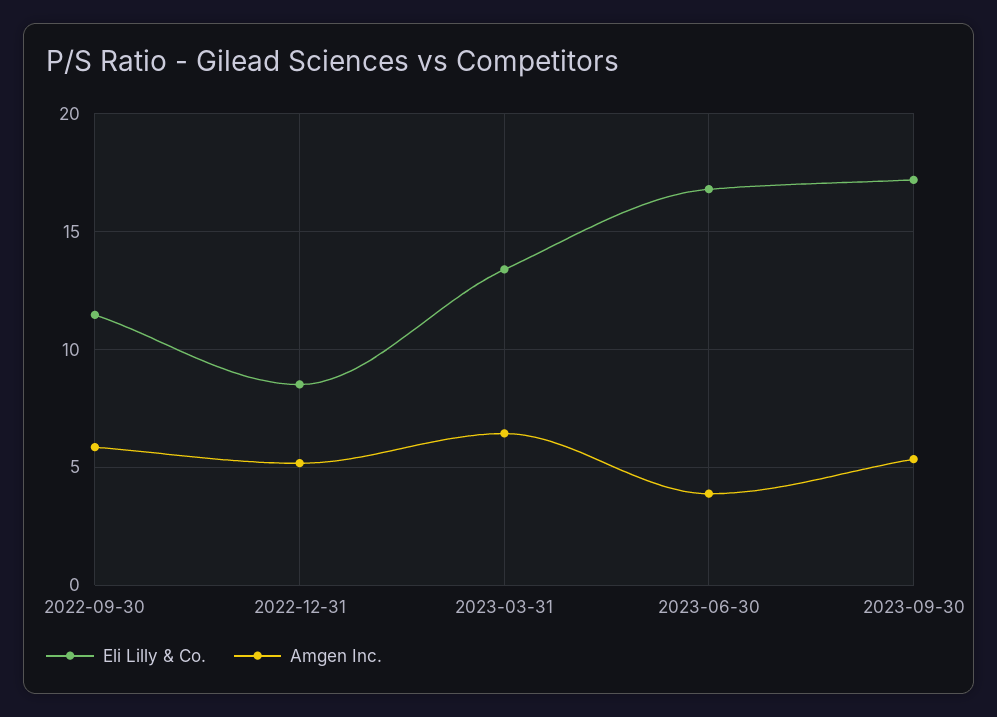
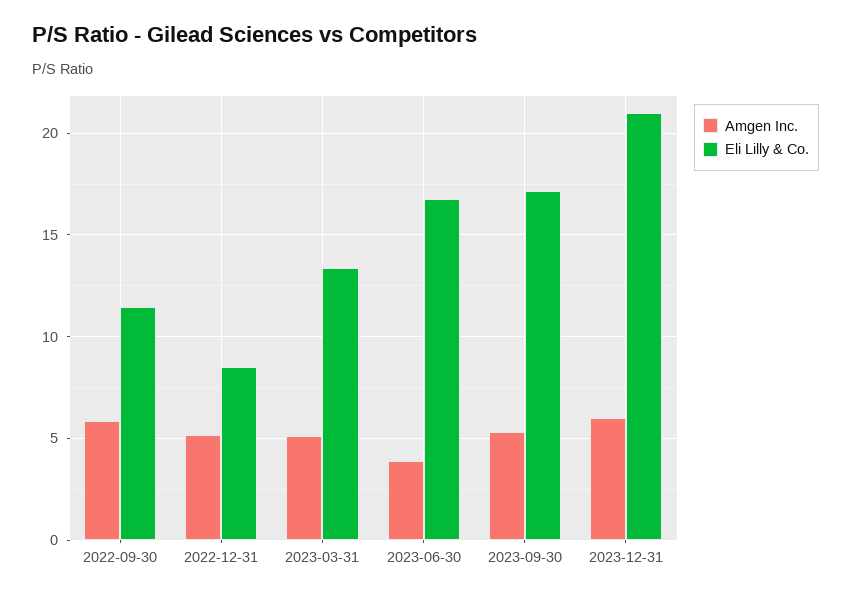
Amgen Inc., 2023-03-31: 6.5 -> 5
Amgen Inc., 2023-12-31: none -> 6
Eli Lilly & Co., 2023-12-31: none -> 21

